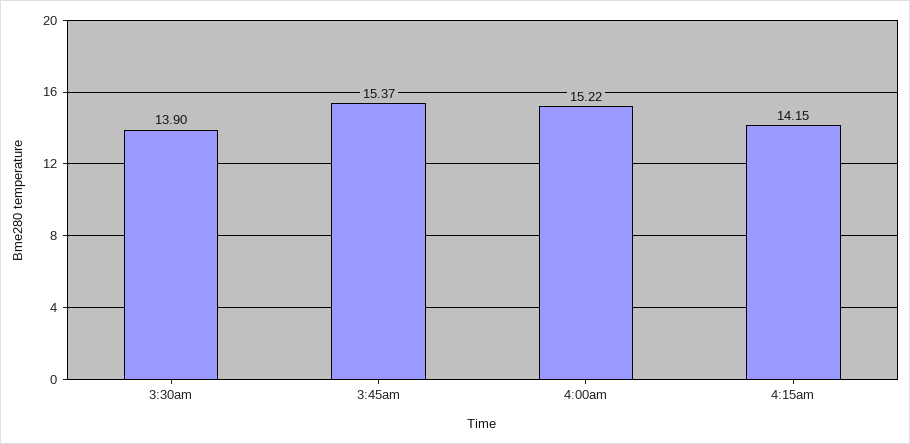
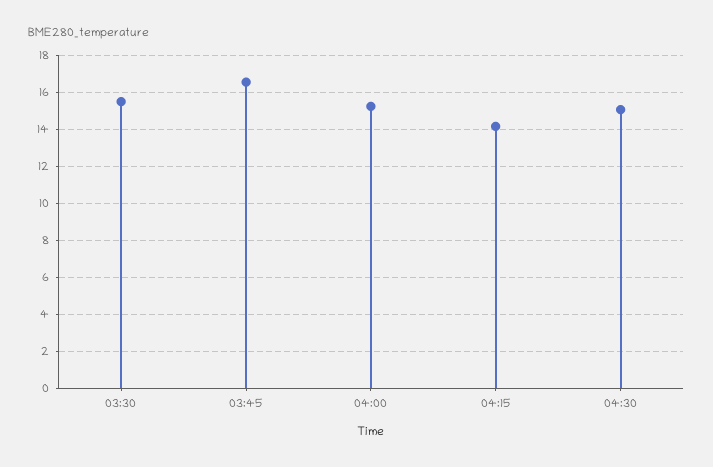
3:30am: 13.9 -> 15.5
3:45am: 15.37 -> 16.5
04:30: none -> 15

